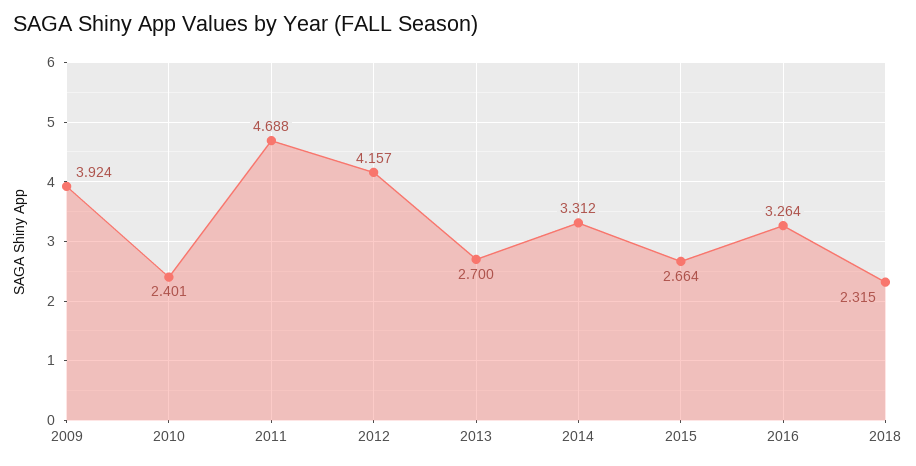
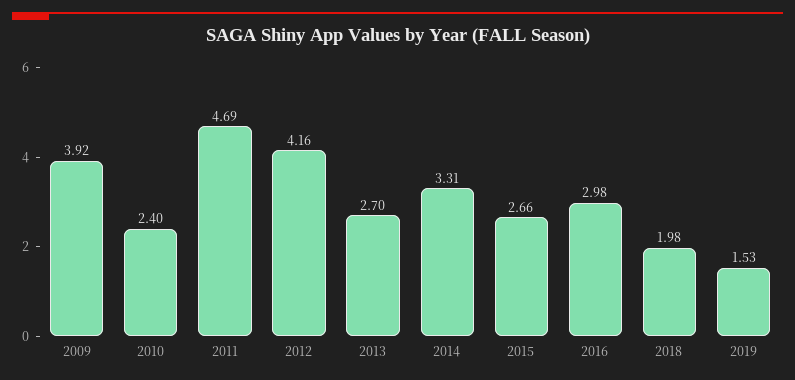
2016: 3.264 -> 2.98
2018: 2.315 -> 1.98
2019: none -> 1.53

